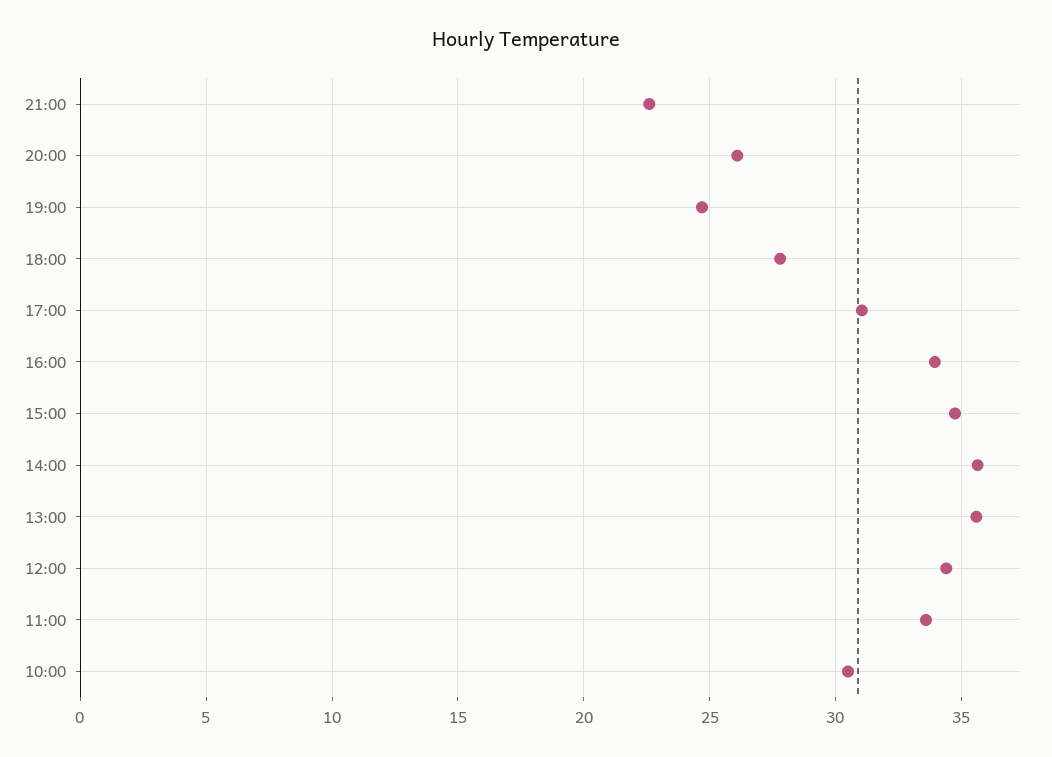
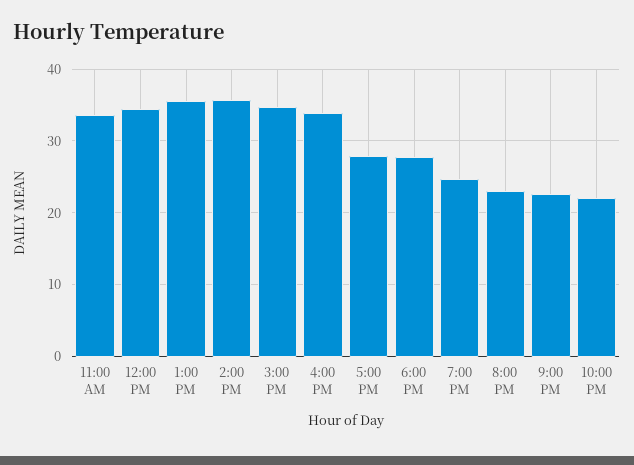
20:00: 26 -> 23
17:00: 31 -> 28
10:00: 30.5 -> none
10:00 PM: none -> 22

